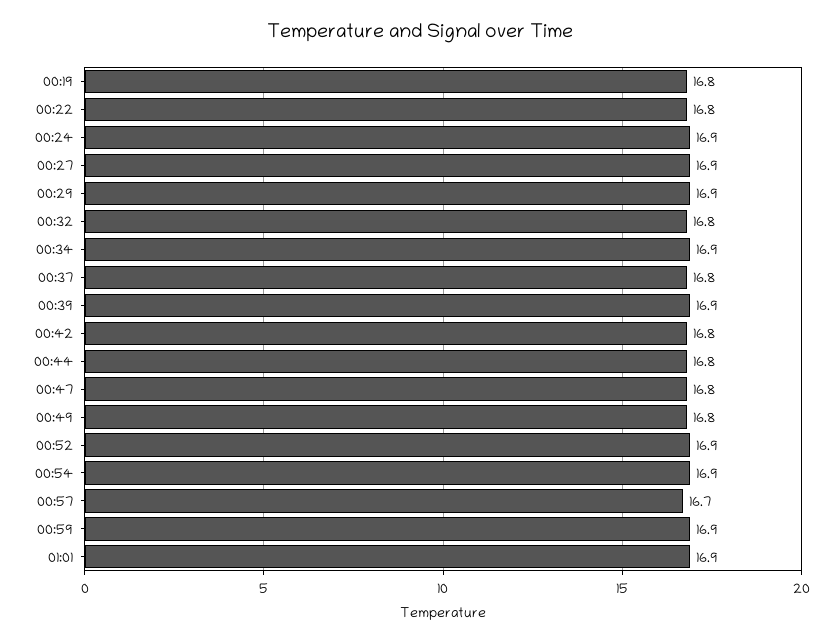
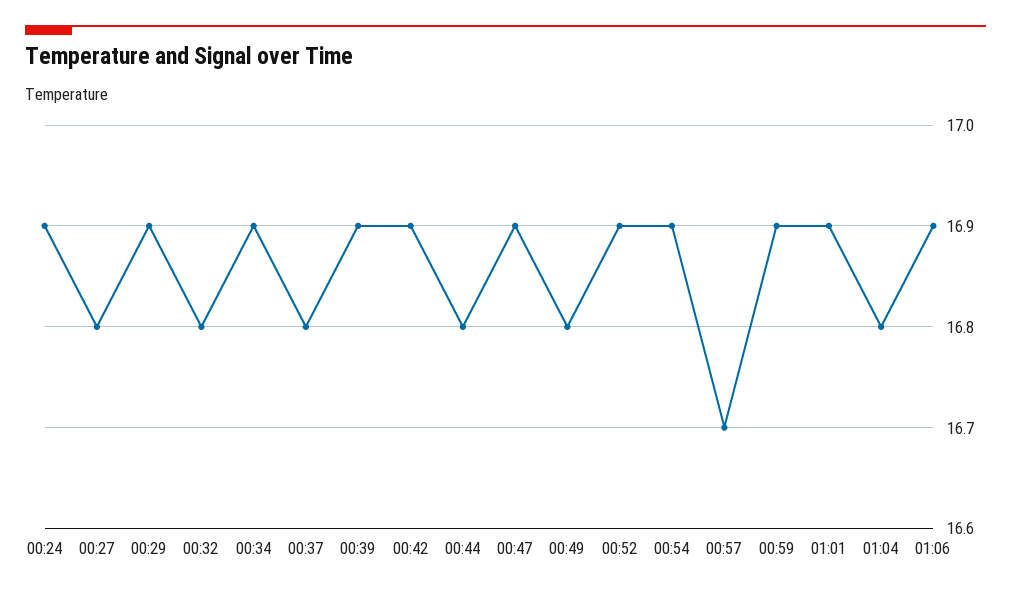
00:19: 16.8 -> none
00:22: 16.8 -> none
00:27: 16.9 -> 16.8
00:42: 16.8 -> 16.9
00:47: 16.8 -> 16.9
01:04: none -> 16.8
01:06: none -> 16.9

